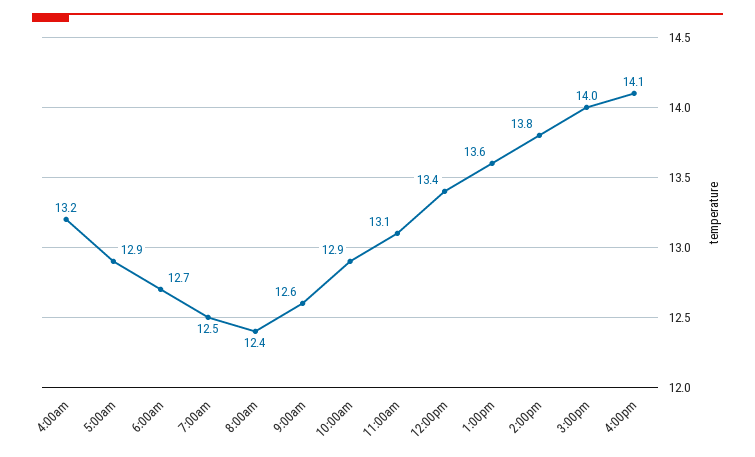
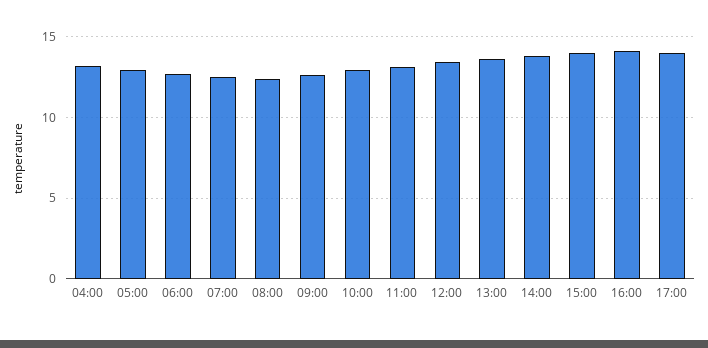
17:00: none -> 14

